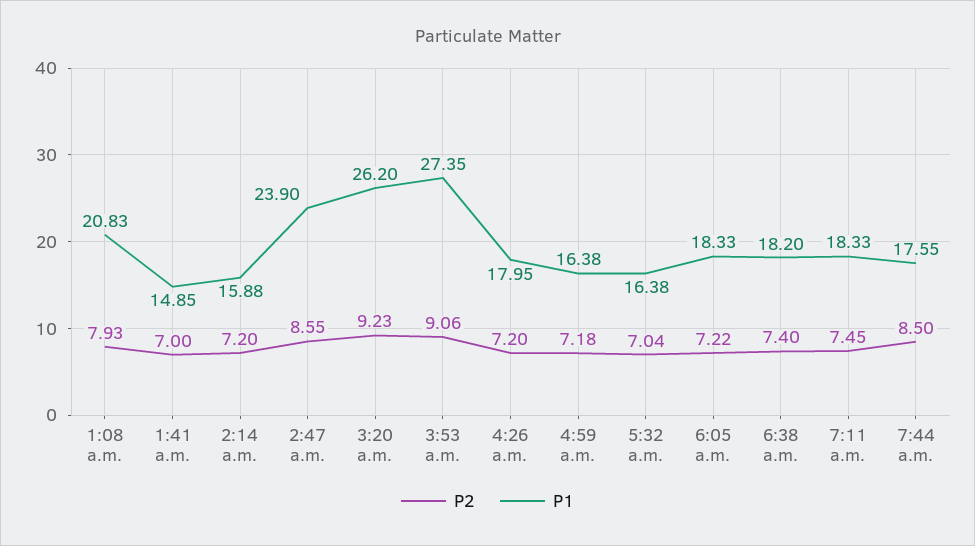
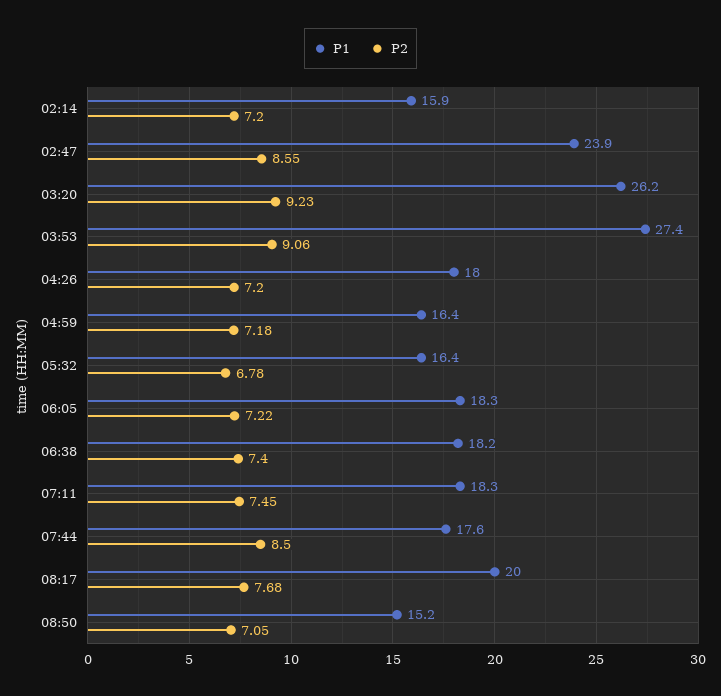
P2, 1:08 a.m.: 7.93 -> none
P1, 1:08 a.m.: 20.83 -> none
P2, 1:41 a.m.: 7 -> none
P1, 1:41 a.m.: 14.85 -> none
P2, 5:32 a.m.: 7.04 -> 6.78
P1, 08:17: none -> 20
P2, 08:17: none -> 7.68
P1, 08:50: none -> 15.2
P2, 08:50: none -> 7.05

